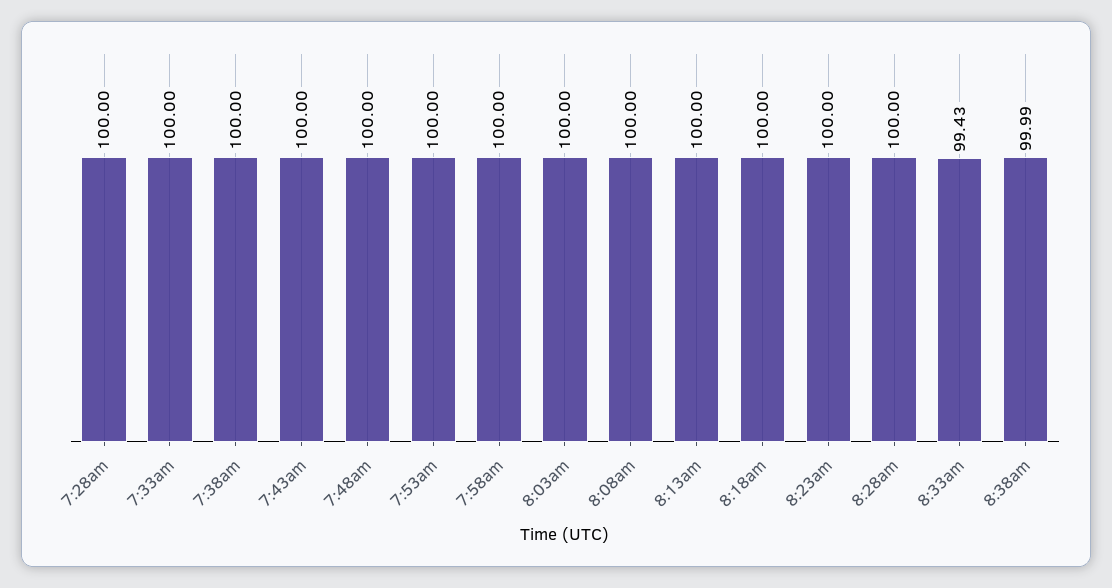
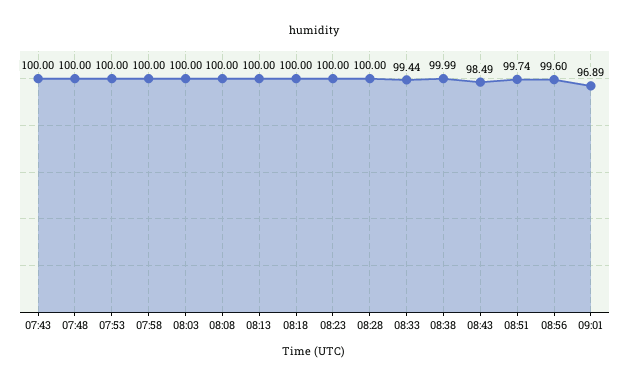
7:28am: 100 -> none
7:33am: 100 -> none
7:38am: 100 -> none
8:33am: 99.43 -> 99.44
08:43: none -> 98.49
08:51: none -> 99.74
08:56: none -> 99.6
09:01: none -> 96.89

